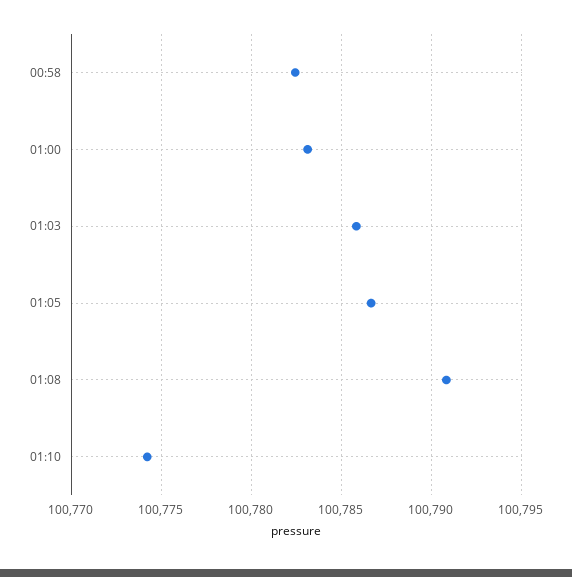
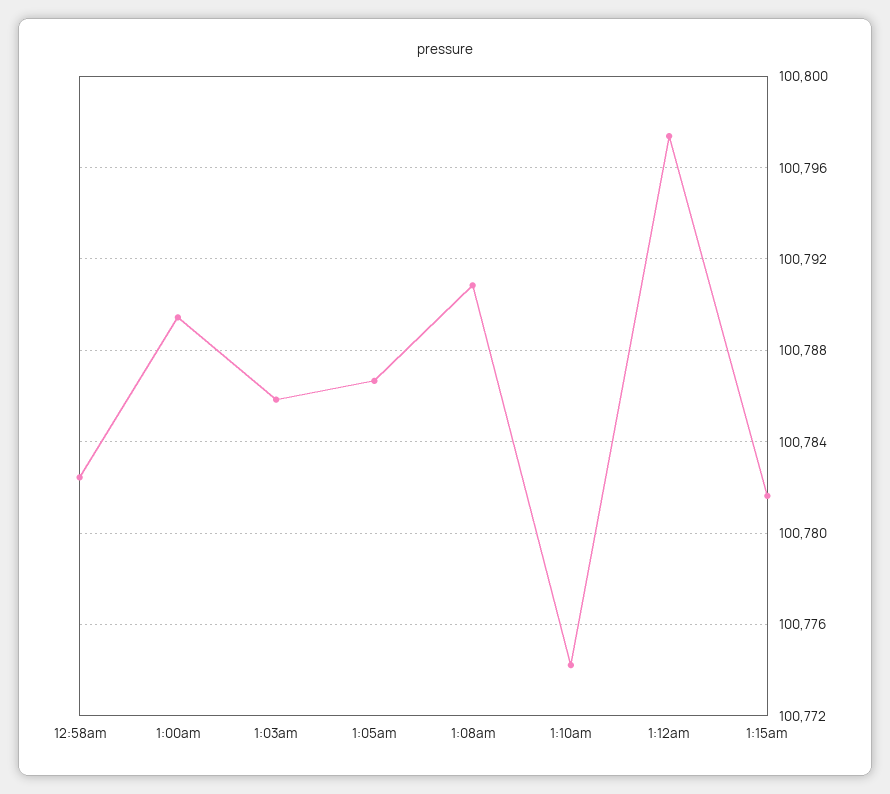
01:00: 100783 -> 100789.5
1:12am: none -> 100797.5
1:15am: none -> 100781.5

